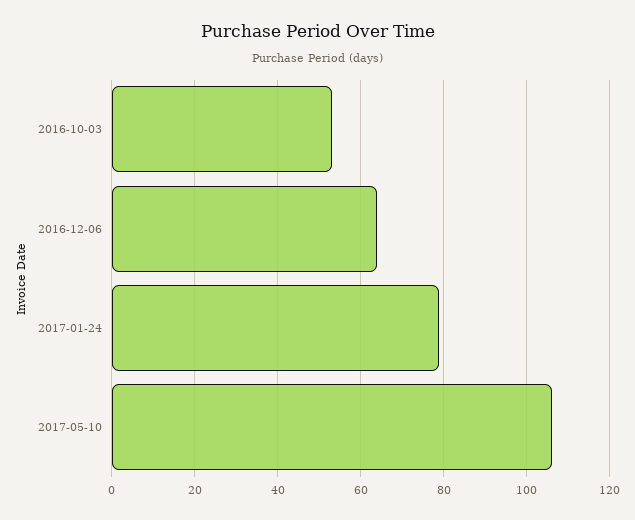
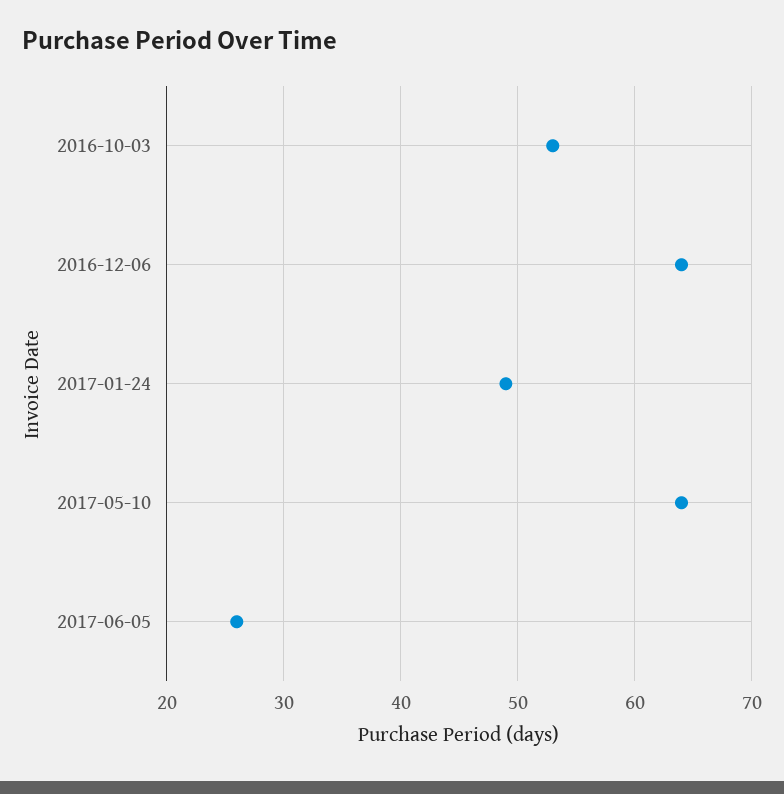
2017-01-24: 80 -> 49
2017-05-10: 105 -> 64
2017-06-05: none -> 26

